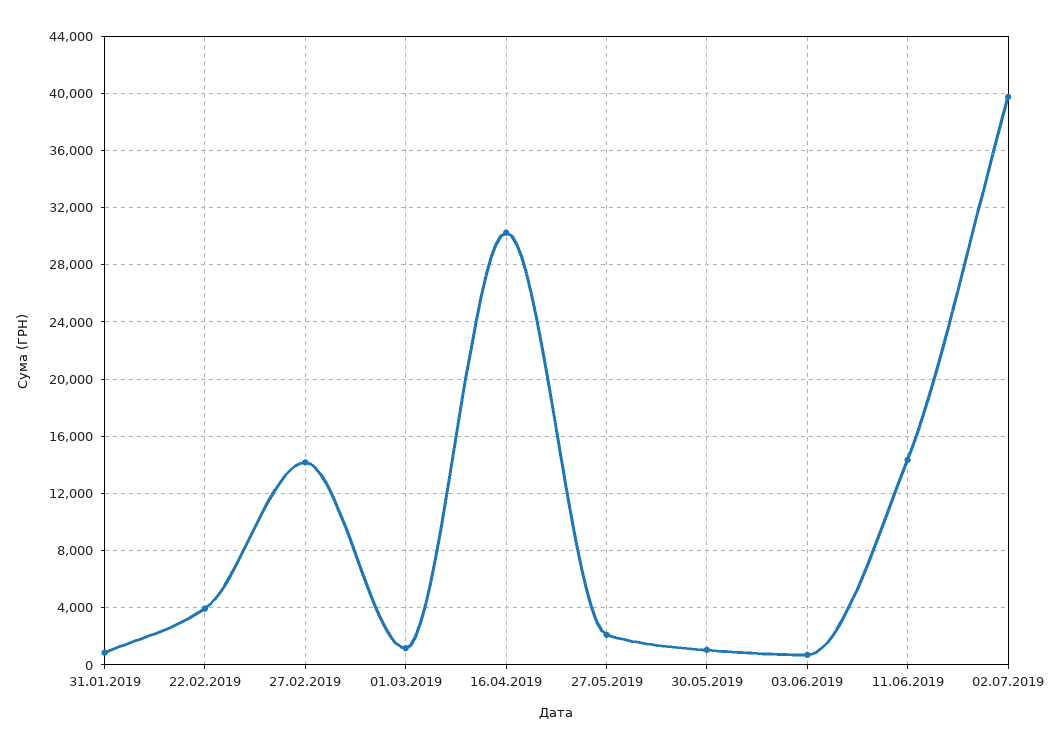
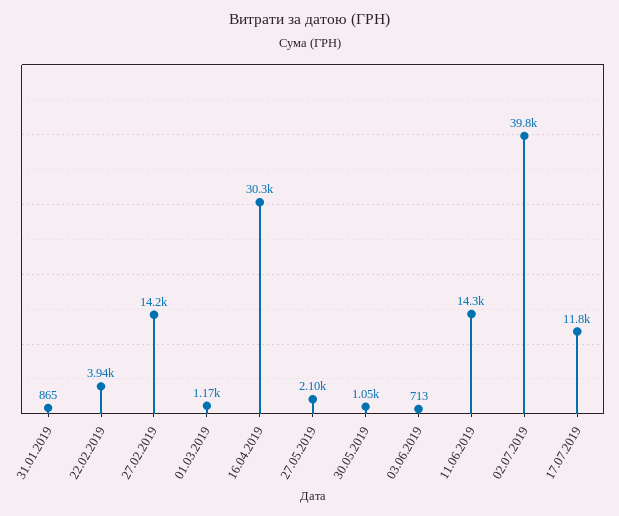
17.07.2019: none -> 11800

